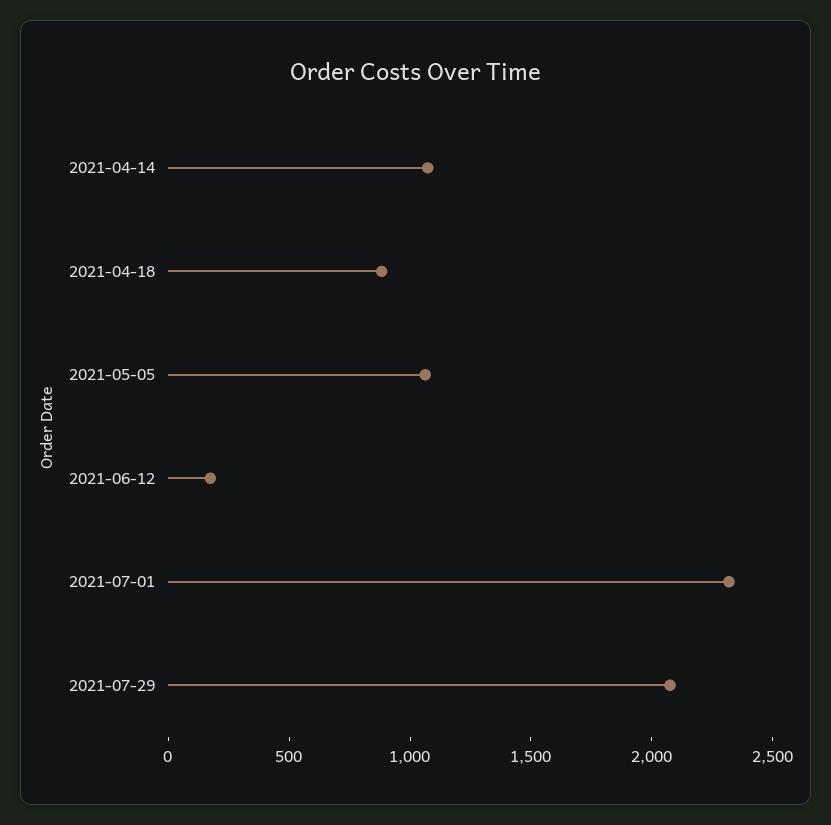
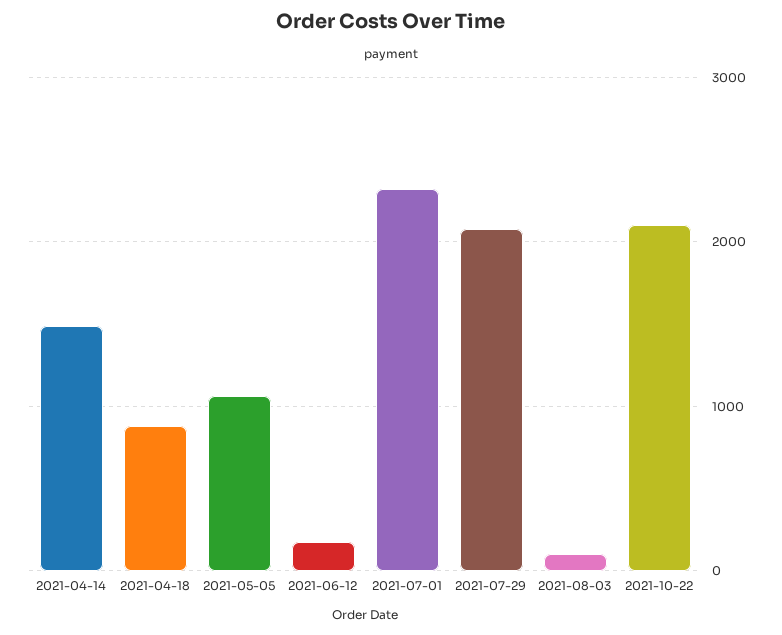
2021-04-14: 1100 -> 1500
2021-08-03: none -> 100
2021-10-22: none -> 2100

